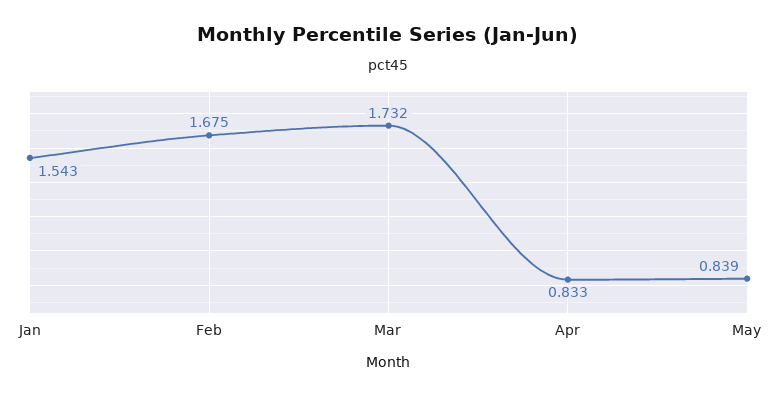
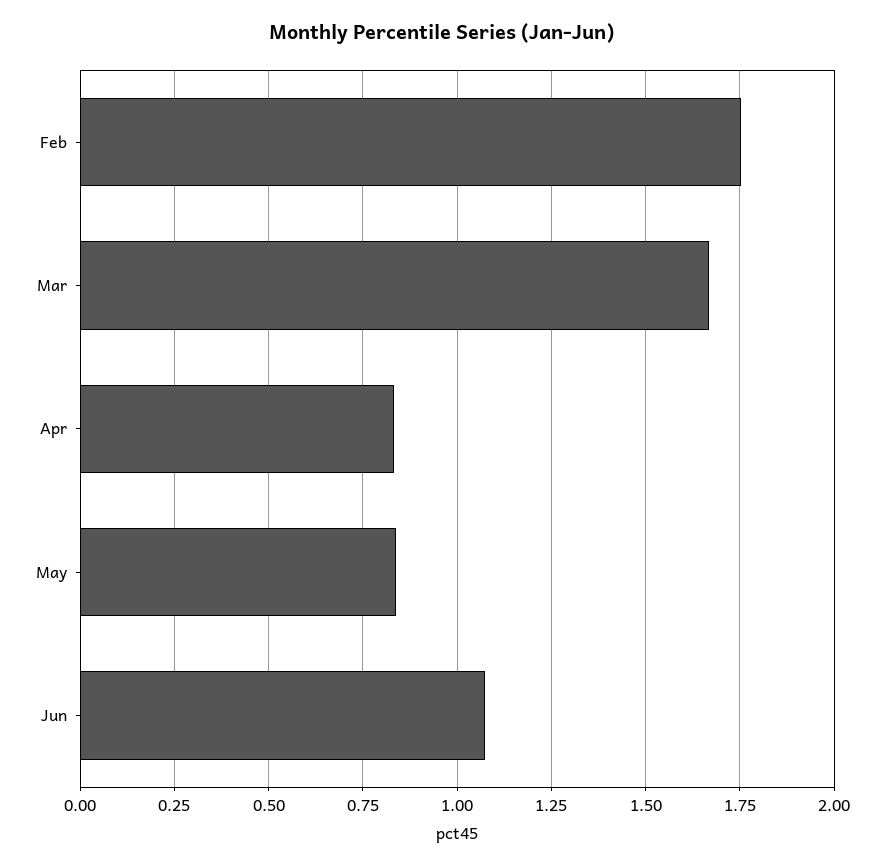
Jan: 1.543 -> none
Feb: 1.675 -> 1.75
Mar: 1.732 -> 1.675
Jun: none -> 1.075

